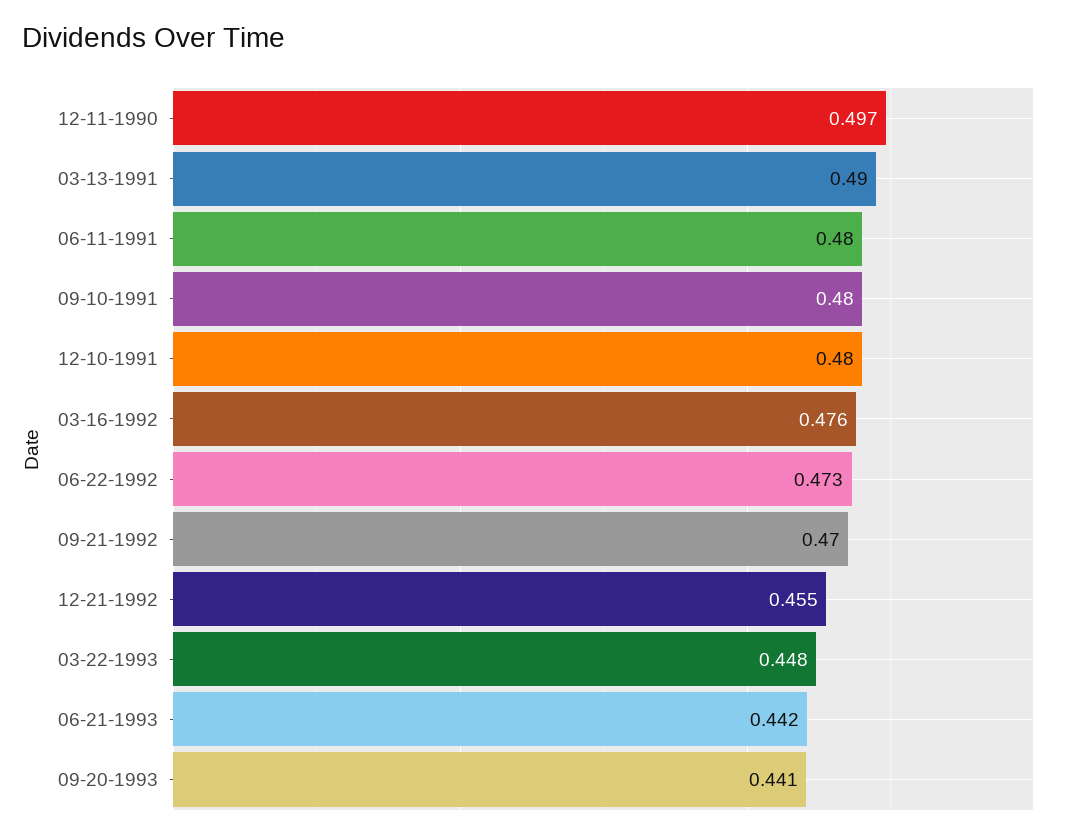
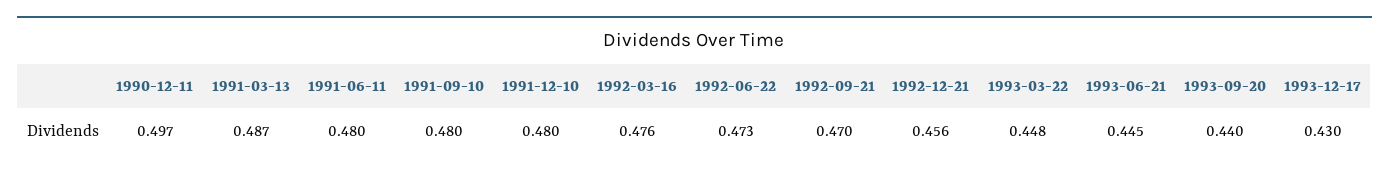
03-13-1991: 0.49 -> 0.487
12-21-1992: 0.455 -> 0.456
06-21-1993: 0.442 -> 0.445
09-20-1993: 0.441 -> 0.44
1993-12-17: none -> 0.43

